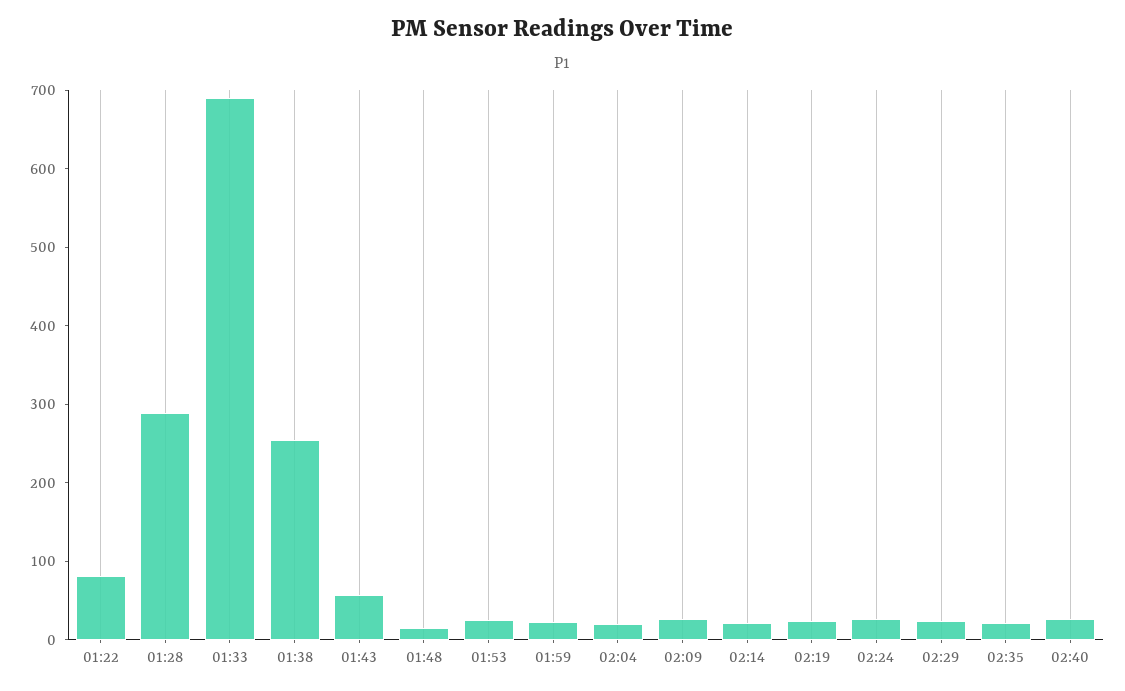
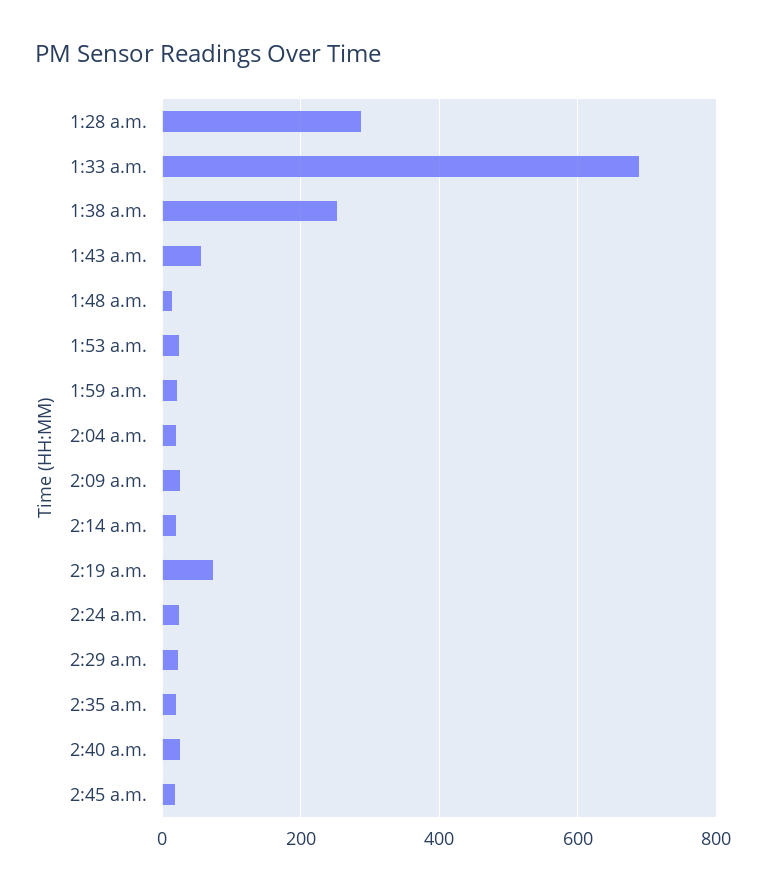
01:22: 80 -> none
02:19: 20 -> 80
2:45 a.m.: none -> 20

